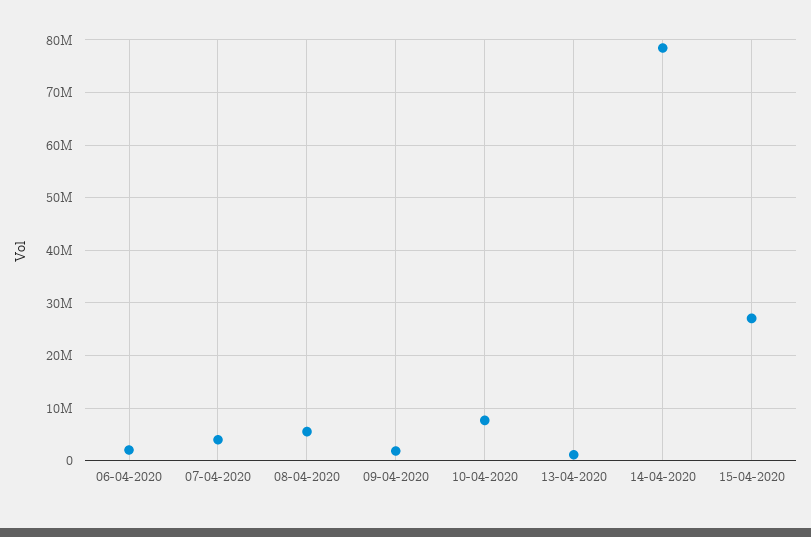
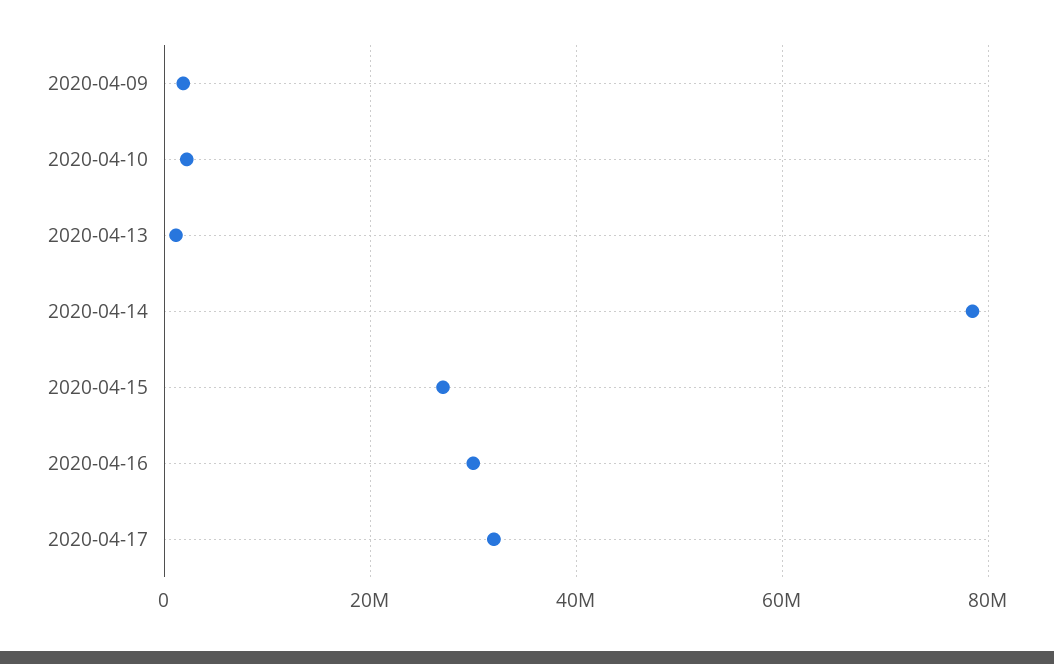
06-04-2020: 2000000 -> none
07-04-2020: 4000000 -> none
08-04-2020: 6000000 -> none
10-04-2020: 8000000 -> 2000000
2020-04-16: none -> 30000000
2020-04-17: none -> 32000000

